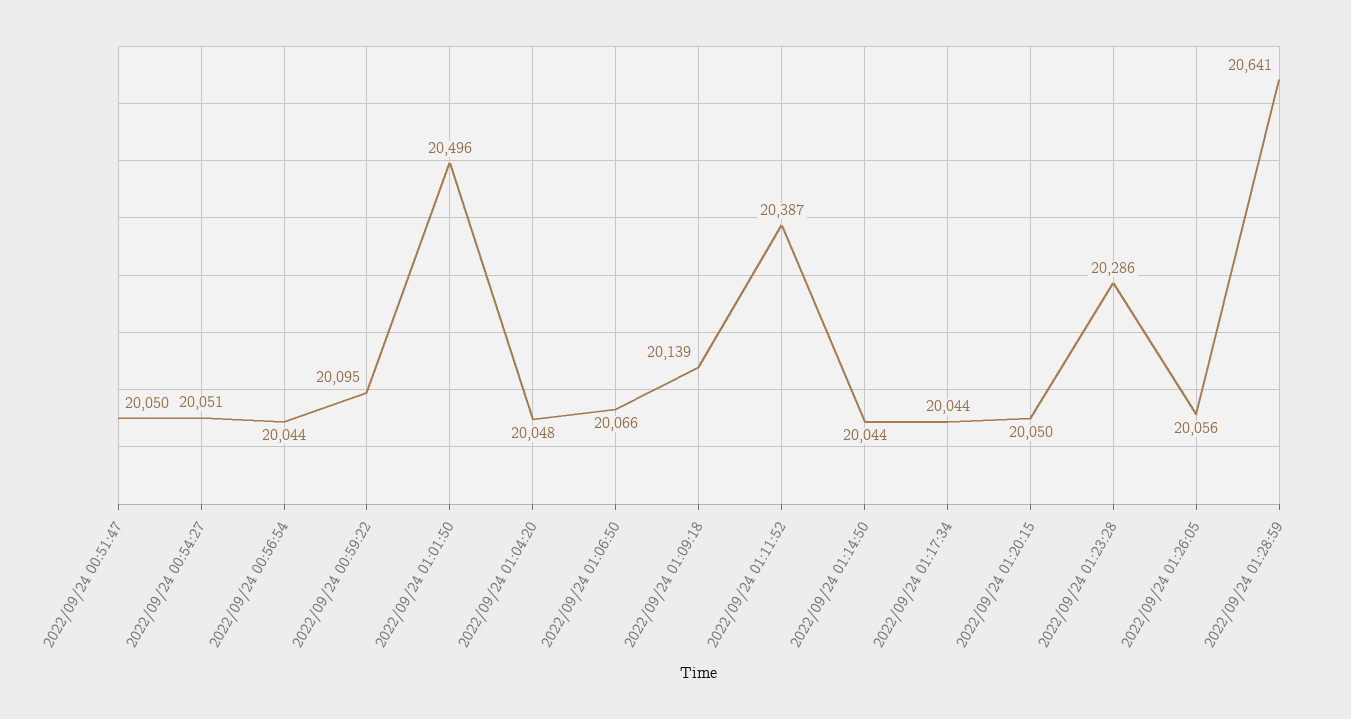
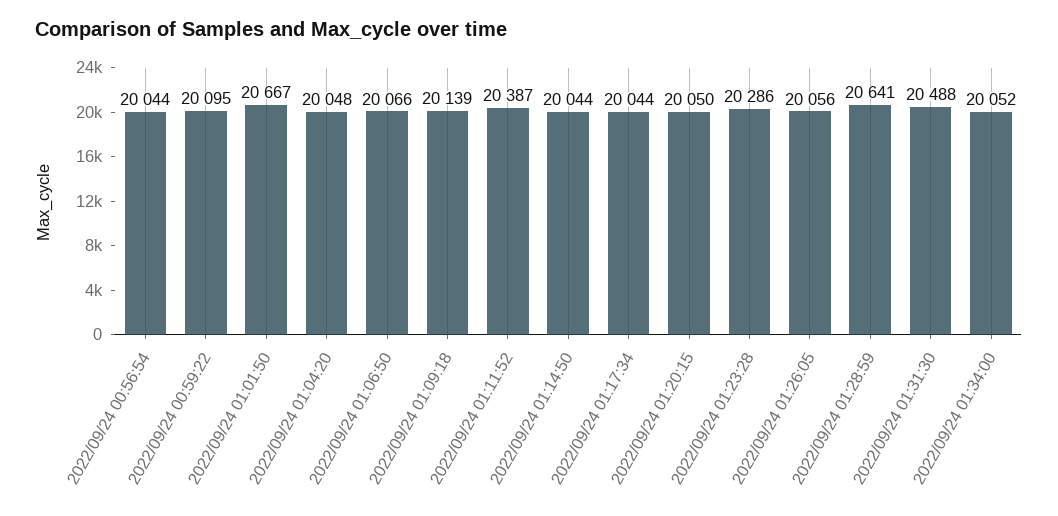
2022/09/24 00:51:47: 20050 -> none
2022/09/24 00:54:27: 20051 -> none
2022/09/24 01:01:50: 20496 -> 20667
2022/09/24 01:31:30: none -> 20488
2022/09/24 01:34:00: none -> 20052

